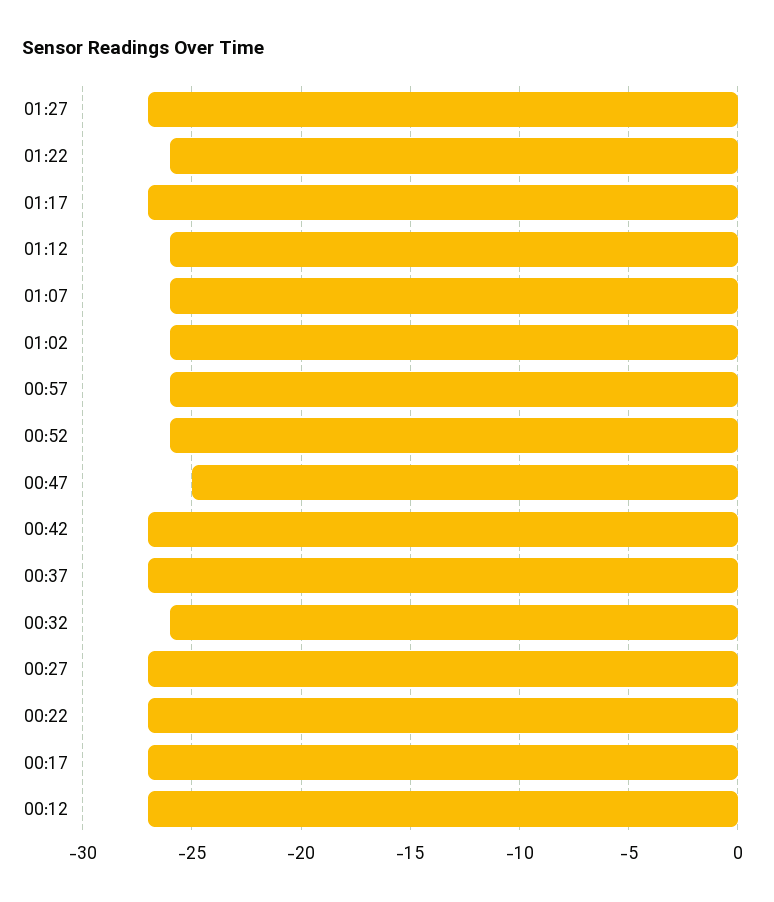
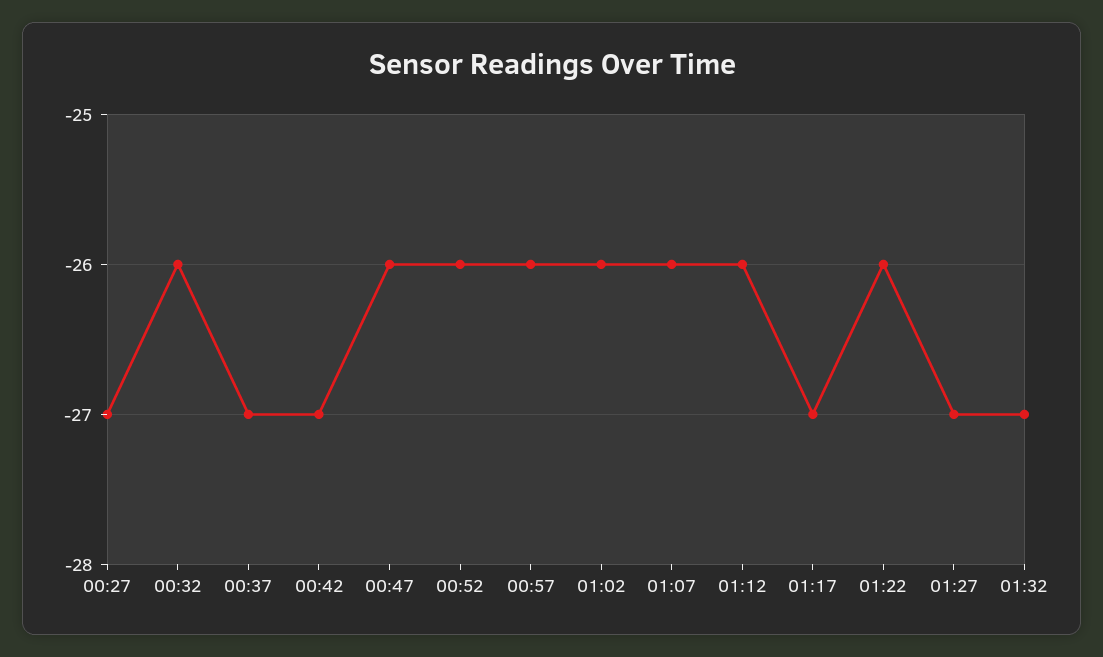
00:47: -25 -> -26
00:22: -27 -> none
00:17: -27 -> none
00:12: -27 -> none
01:32: none -> -27

